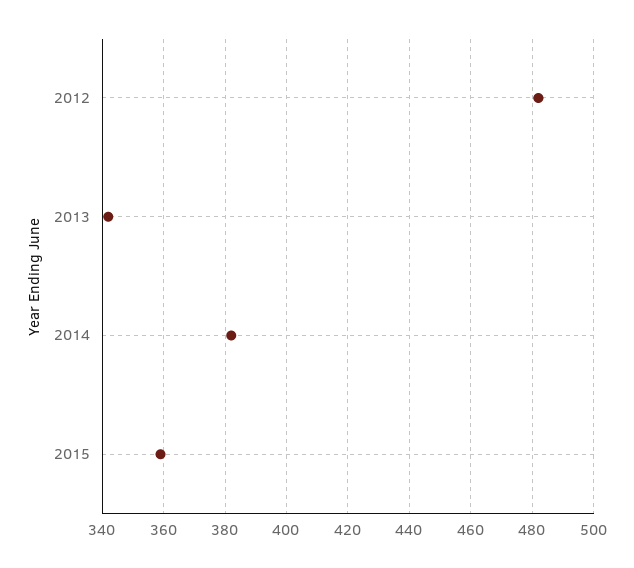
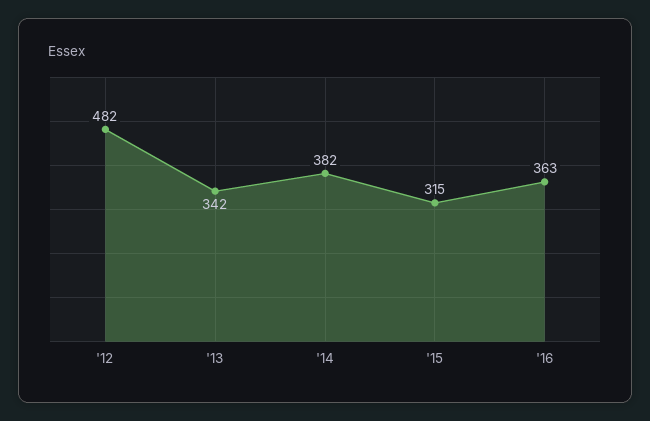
2015: 360 -> 315
'16: none -> 363

